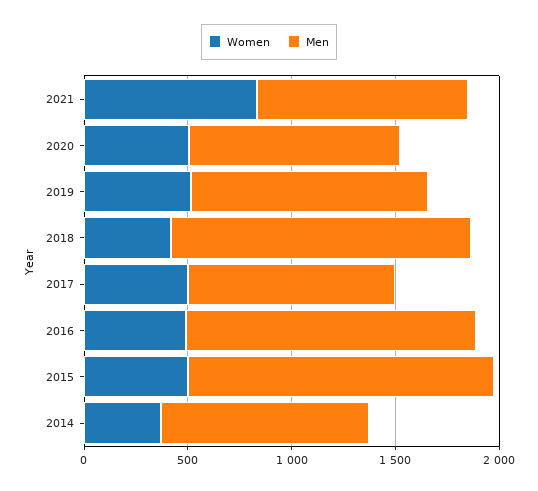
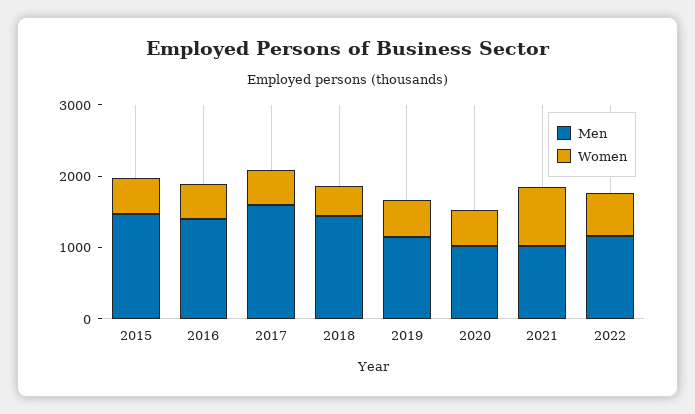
Men, 2017: 1000 -> 1600
Women, 2014: 400 -> none
Men, 2014: 1000 -> none
Men, 2022: none -> 1200
Women, 2022: none -> 600

